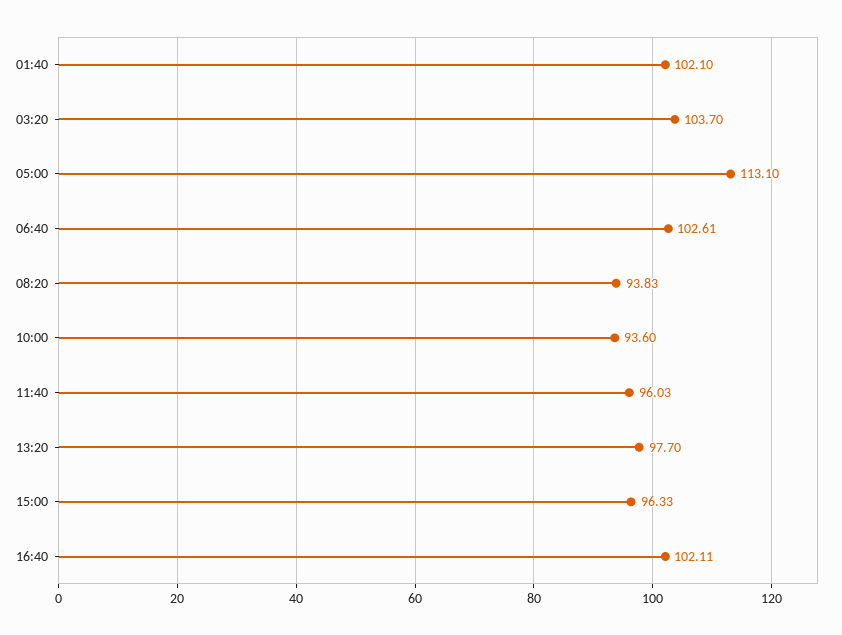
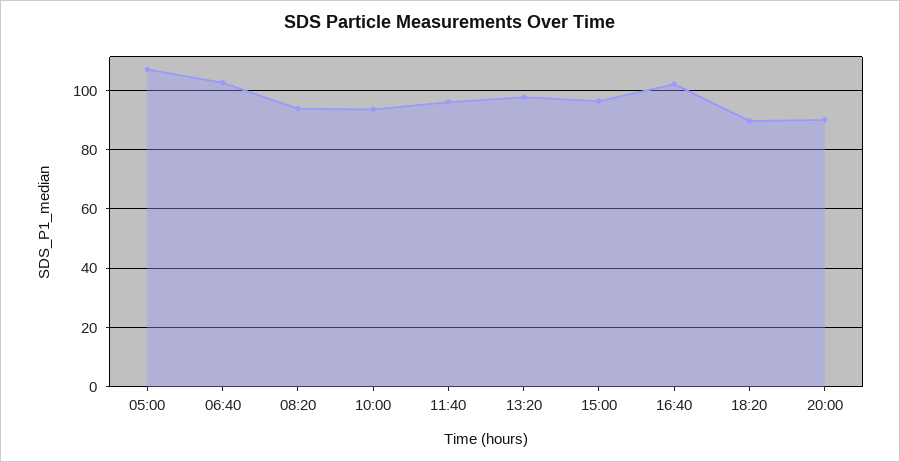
01:40: 102.1 -> none
03:20: 103.7 -> none
05:00: 113.1 -> 107.5
18:20: none -> 90
20:00: none -> 90

